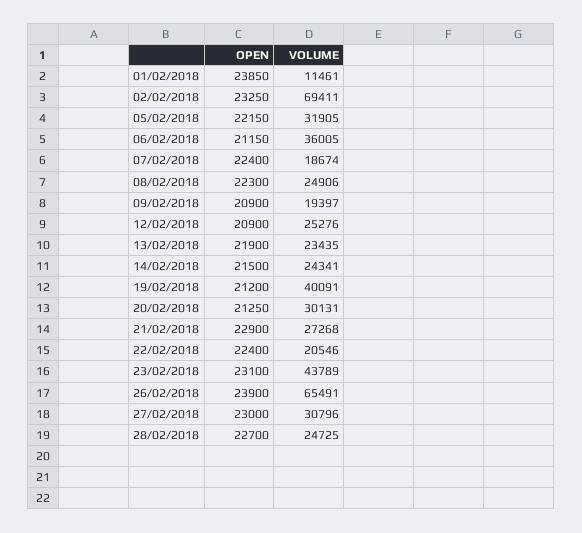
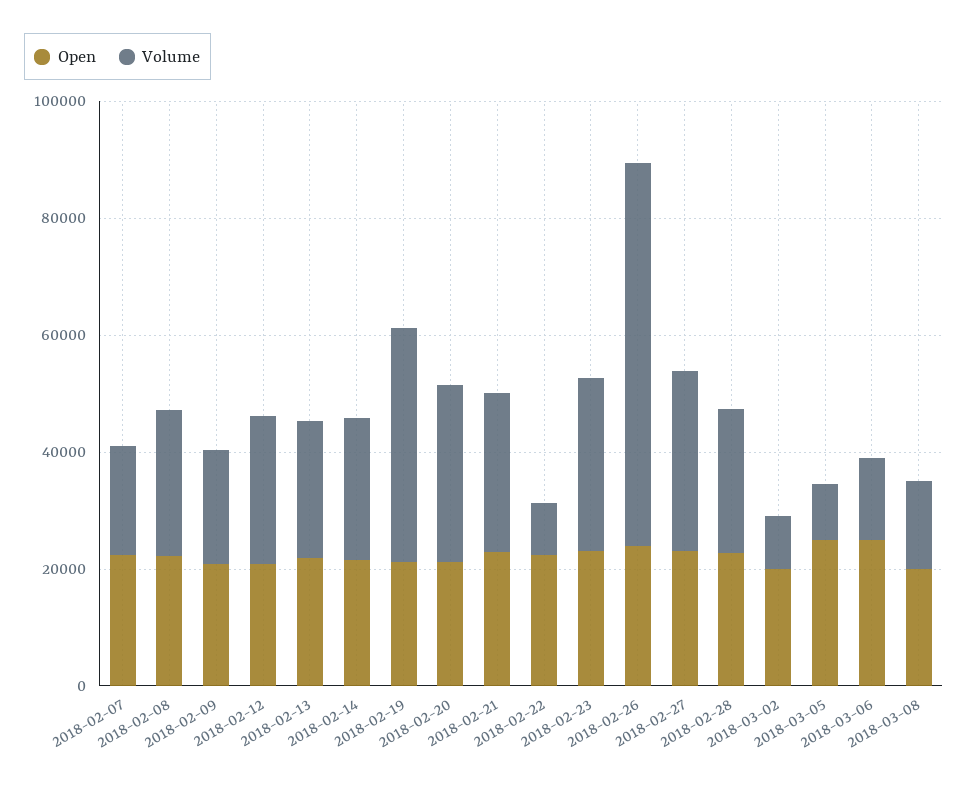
OPEN, 01/02/2018: 23850 -> none
VOLUME, 01/02/2018: 11461 -> none
OPEN, 02/02/2018: 23250 -> none
VOLUME, 02/02/2018: 69411 -> none
OPEN, 05/02/2018: 22150 -> none
VOLUME, 05/02/2018: 31905 -> none
OPEN, 06/02/2018: 21150 -> none
VOLUME, 06/02/2018: 36005 -> none
VOLUME, 22/02/2018: 20546 -> 10000
VOLUME, 23/02/2018: 43789 -> 30000
OPEN, 2018-03-02: none -> 20000
VOLUME, 2018-03-02: none -> 10000
OPEN, 2018-03-05: none -> 25000
VOLUME, 2018-03-05: none -> 10000
OPEN, 2018-03-06: none -> 25000
VOLUME, 2018-03-06: none -> 15000
OPEN, 2018-03-08: none -> 20000
VOLUME, 2018-03-08: none -> 15000

